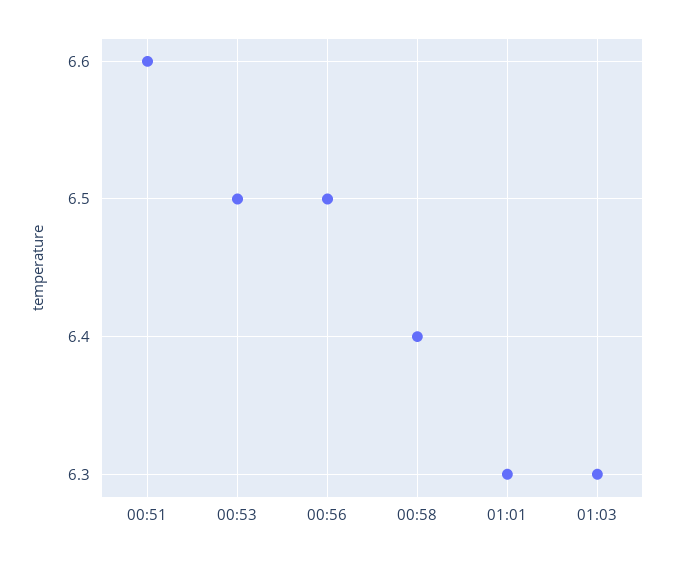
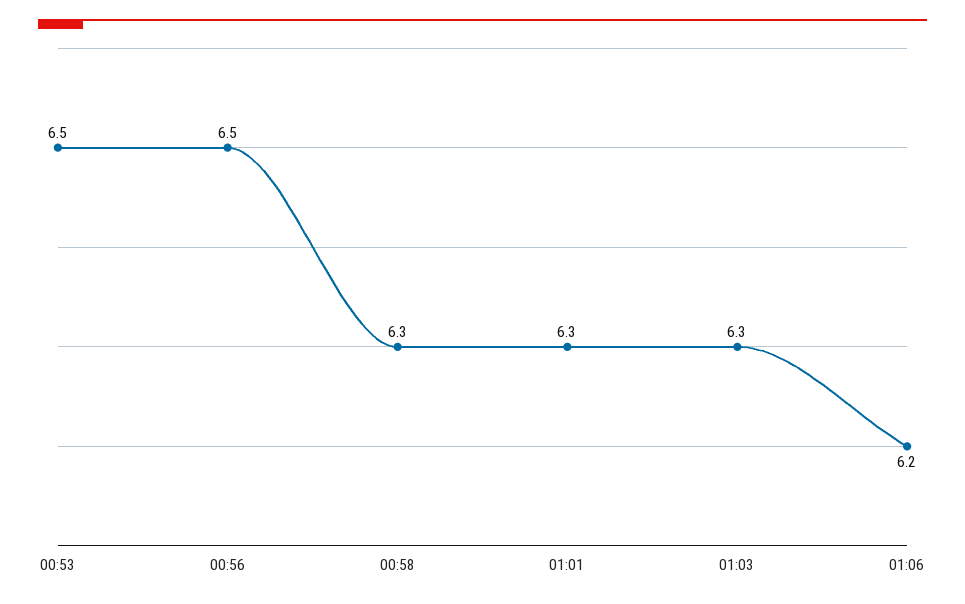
00:51: 6.6 -> none
00:58: 6.4 -> 6.3
01:06: none -> 6.2

